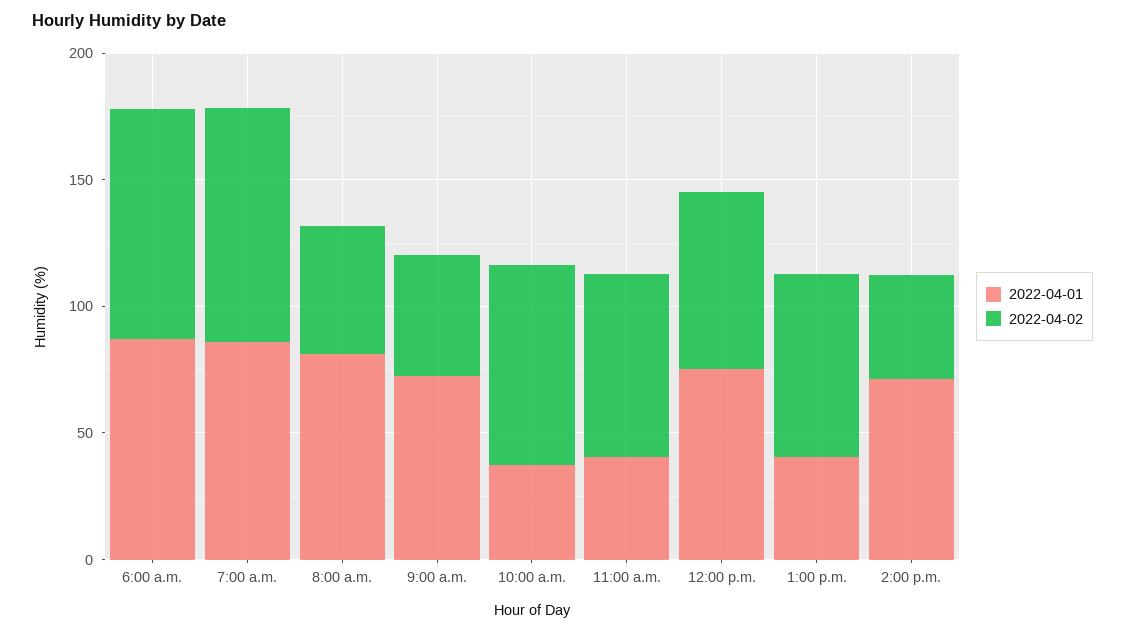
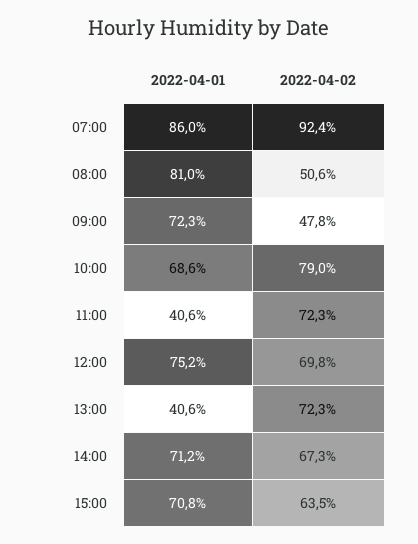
2022-04-01, 6:00 a.m.: 90 -> none
2022-04-02, 6:00 a.m.: 90 -> none
2022-04-01, 10:00 a.m.: 40 -> 68.6
2022-04-02, 2:00 p.m.: 40 -> 67.3
2022-04-01, 15:00: none -> 70.8
2022-04-02, 15:00: none -> 63.5

